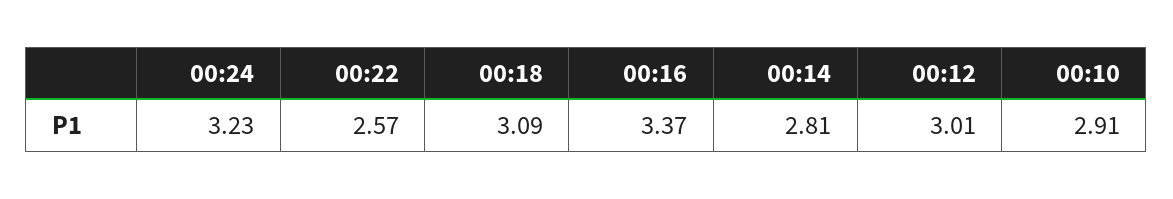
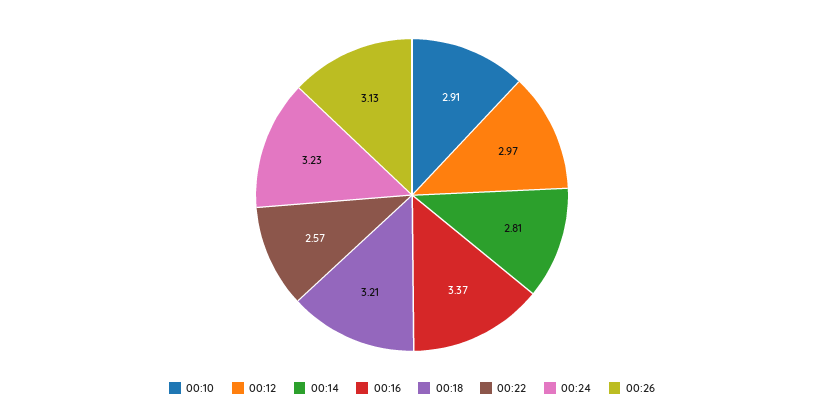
00:18: 3.09 -> 3.21
00:12: 3.01 -> 2.97
00:26: none -> 3.13

